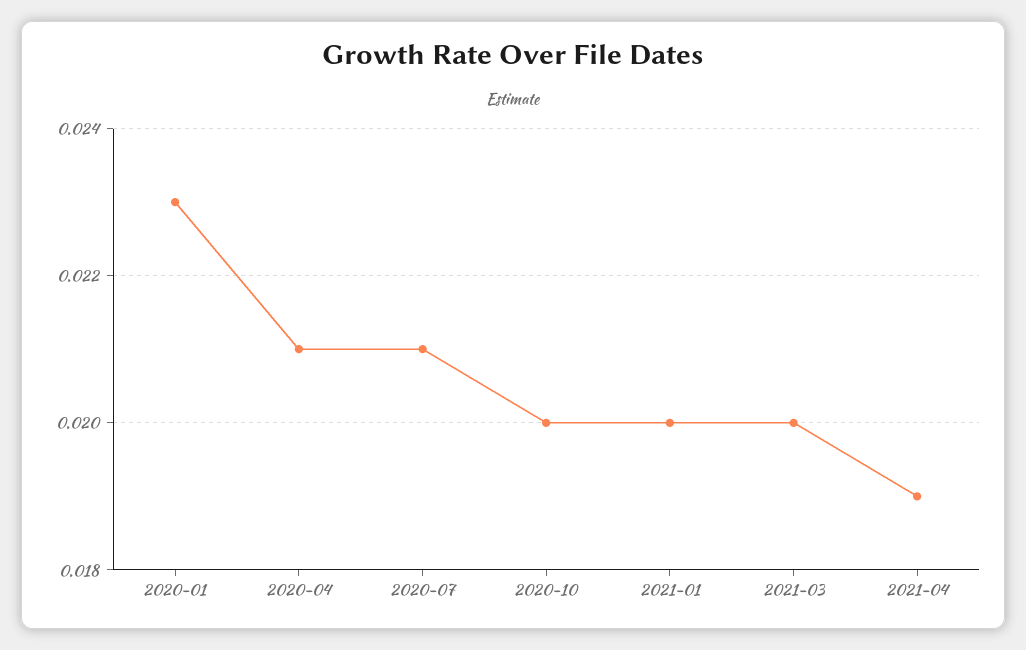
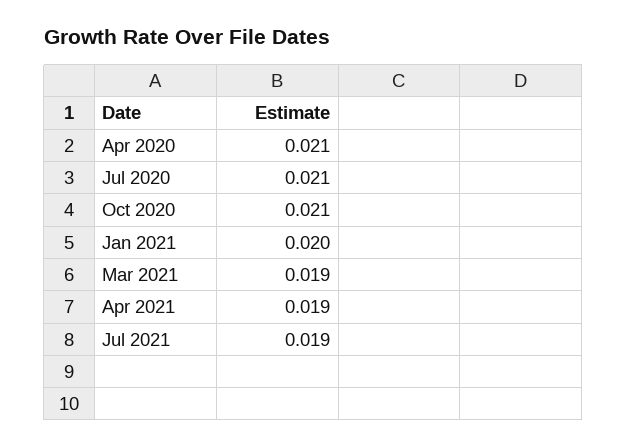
2020-01: 0.023 -> none
2020-10: 0.02 -> 0.021
2021-03: 0.02 -> 0.019
Jul 2021: none -> 0.019

